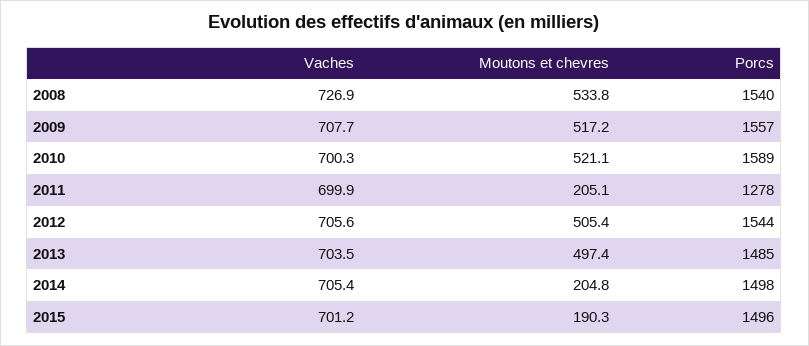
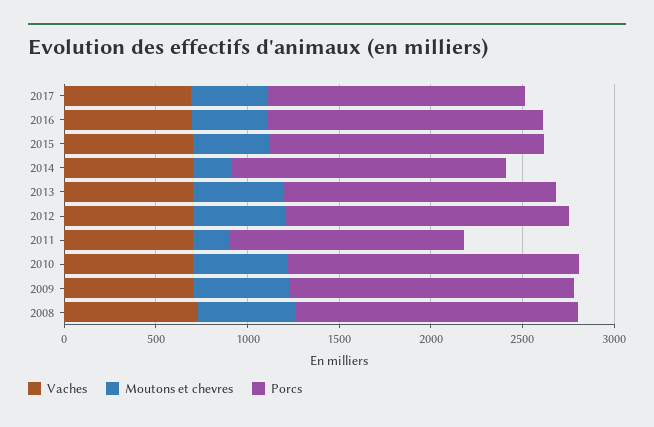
Moutons et chevres, 2015: 190.3 -> 400
Vaches, 2017: none -> 700
Moutons et chevres, 2017: none -> 400
Porcs, 2017: none -> 1400
Vaches, 2016: none -> 700
Moutons et chevres, 2016: none -> 400
Porcs, 2016: none -> 1500

